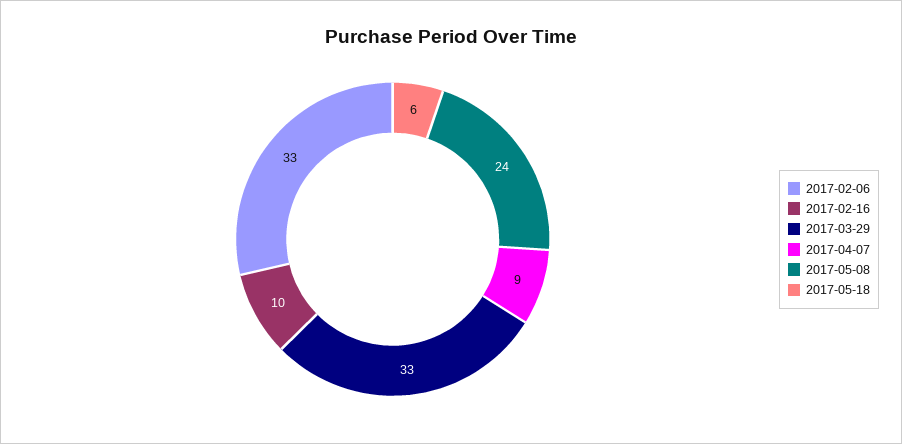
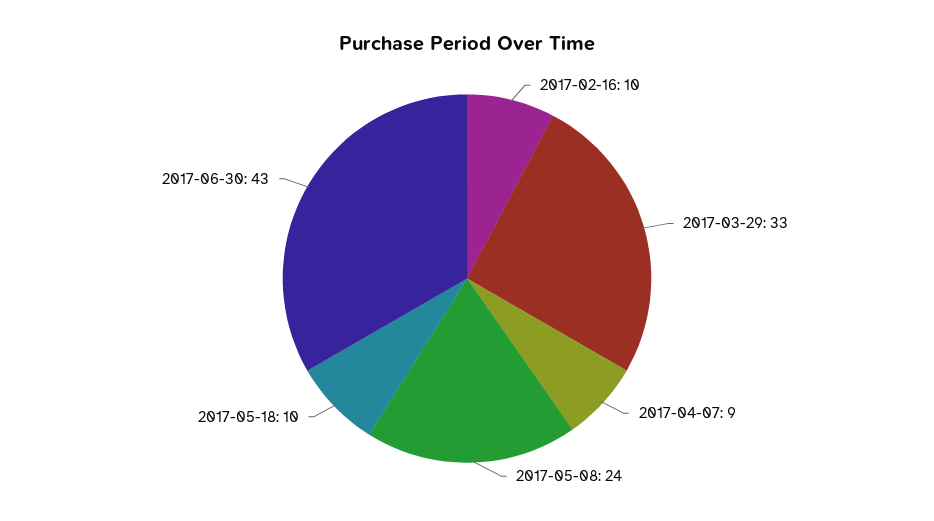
2017-02-06: 33 -> none
2017-05-18: 6 -> 10
2017-06-30: none -> 43

